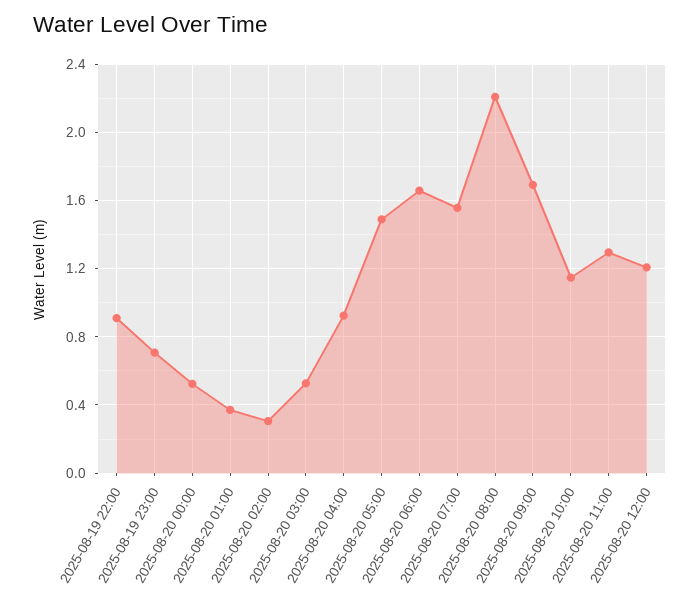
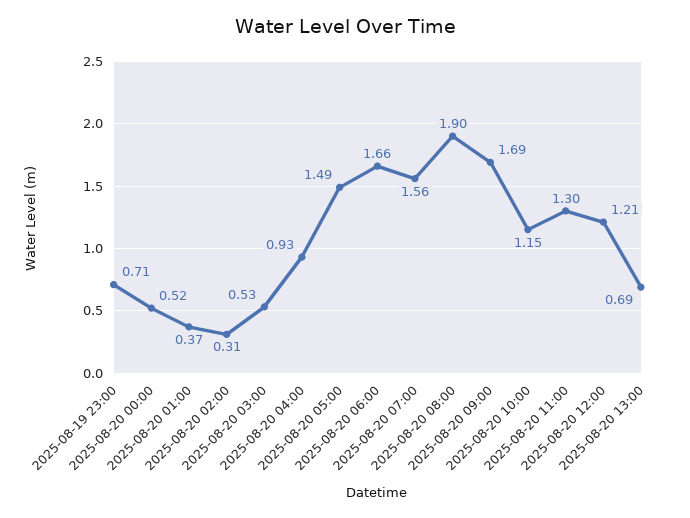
2025-08-19 22:00: 0.9 -> none
2025-08-20 08:00: 2.2 -> 1.9
2025-08-20 13:00: none -> 0.69

